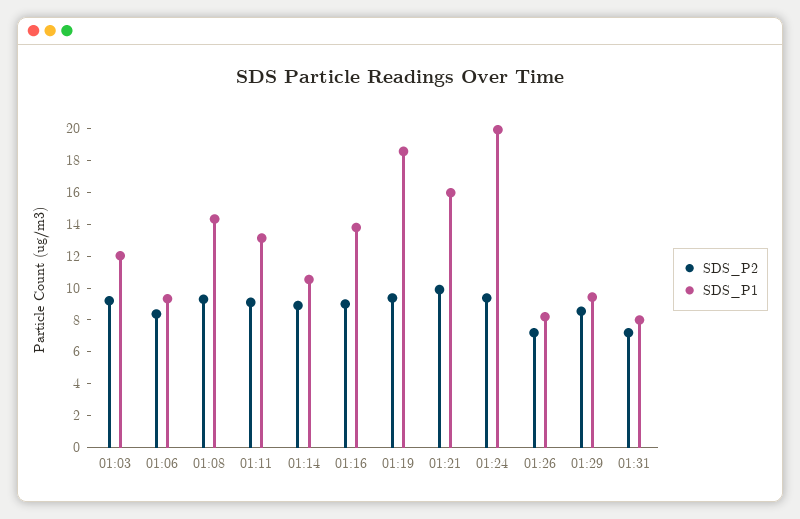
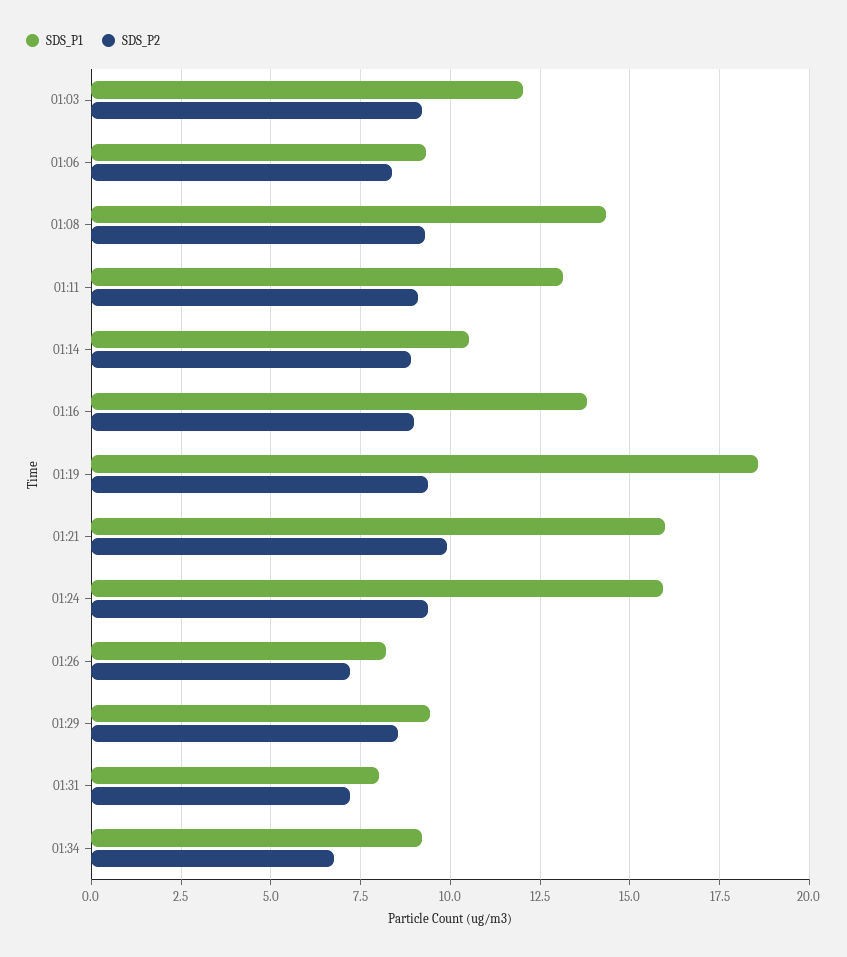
SDS_P1, 01:24: 20 -> 16
SDS_P1, 01:34: none -> 9.25
SDS_P2, 01:34: none -> 6.75

